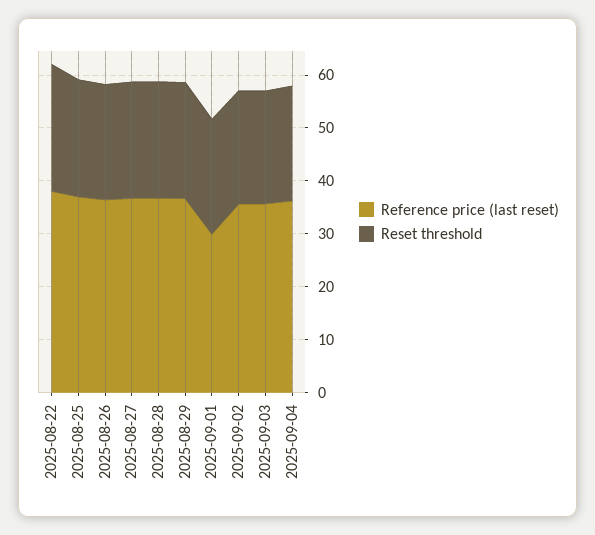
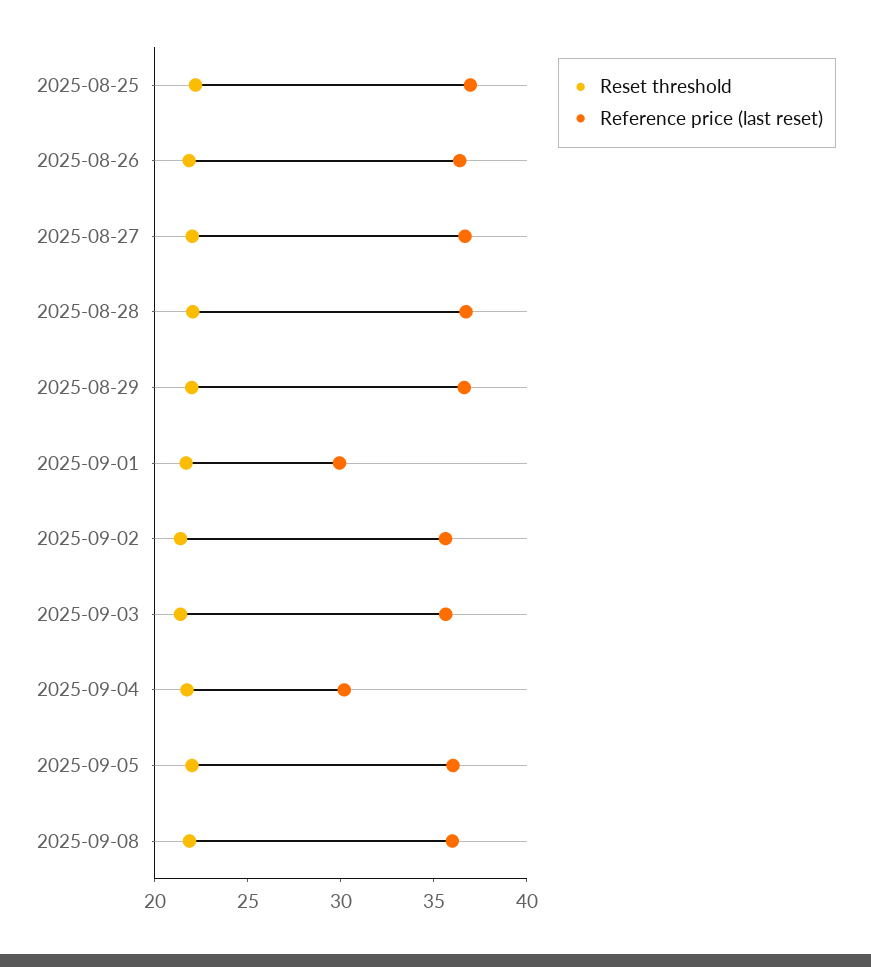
Reference price (last reset), 2025-08-22: 38 -> none
Reset threshold, 2025-08-22: 24 -> none
Reference price (last reset), 2025-09-04: 36 -> 30
Reset threshold, 2025-09-05: none -> 22
Reference price (last reset), 2025-09-05: none -> 36
Reset threshold, 2025-09-08: none -> 22
Reference price (last reset), 2025-09-08: none -> 36

